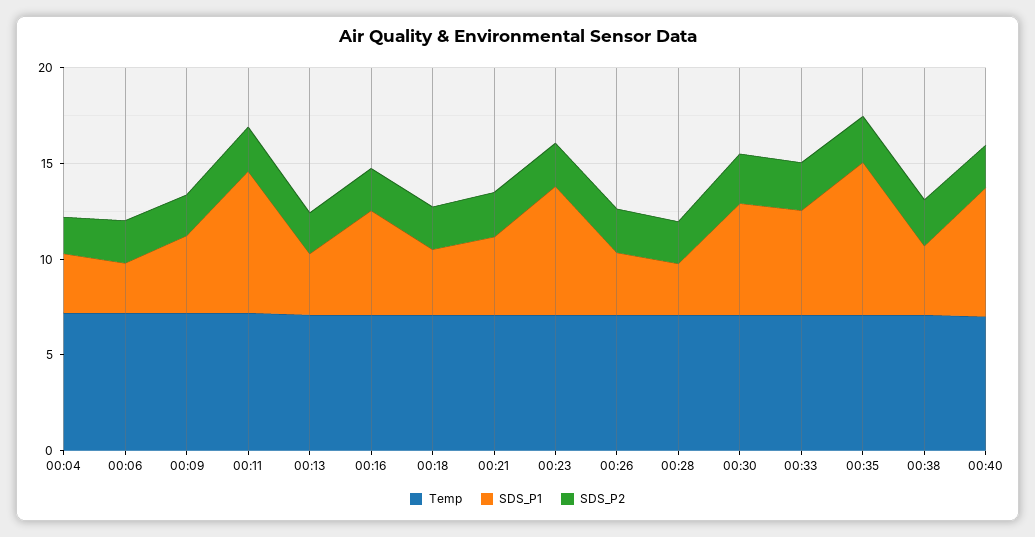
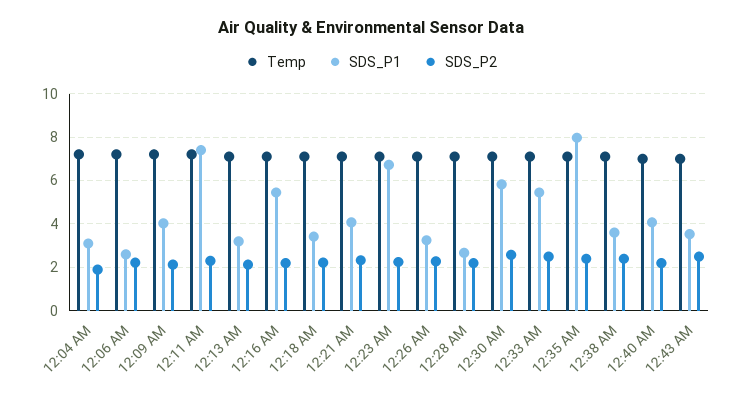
SDS_P1, 00:40: 7 -> 4
Temp, 12:43 AM: none -> 7
SDS_P1, 12:43 AM: none -> 3.5
SDS_P2, 12:43 AM: none -> 2.5

